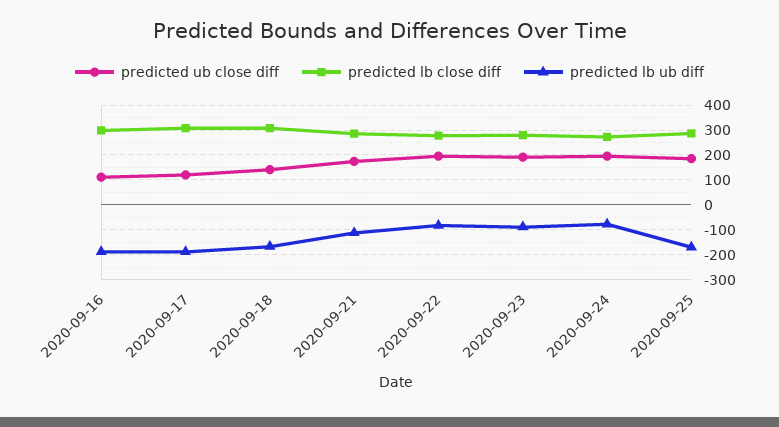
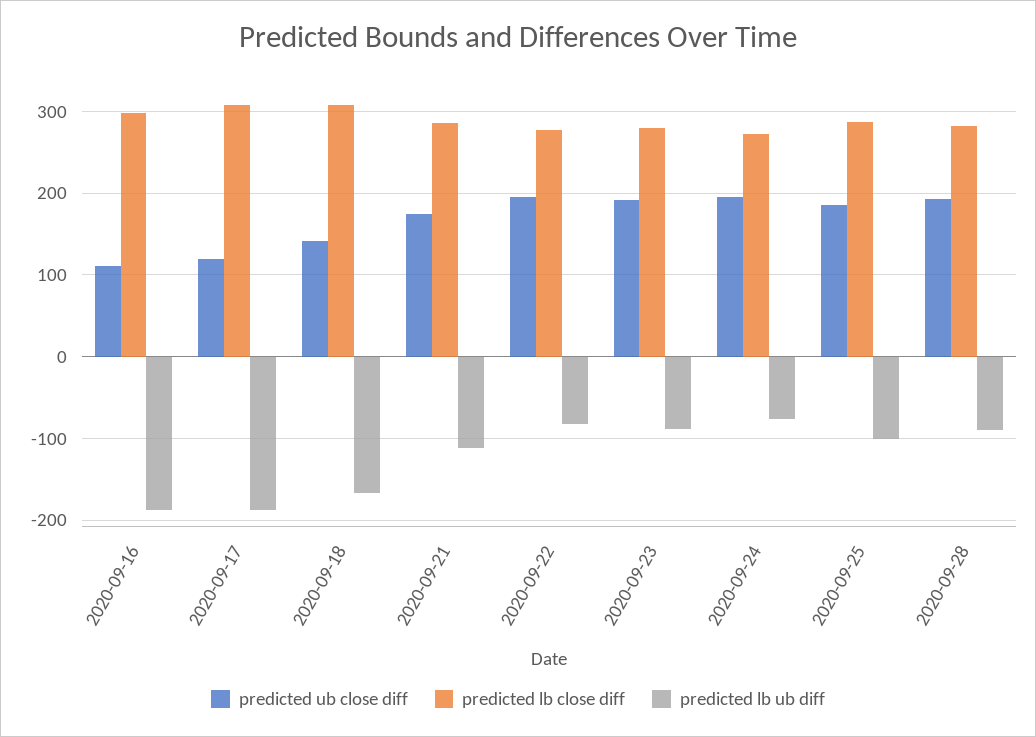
predicted lb ub diff, 2020-09-25: -175 -> -100
predicted ub close diff, 2020-09-28: none -> 190
predicted lb close diff, 2020-09-28: none -> 280
predicted lb ub diff, 2020-09-28: none -> -90

